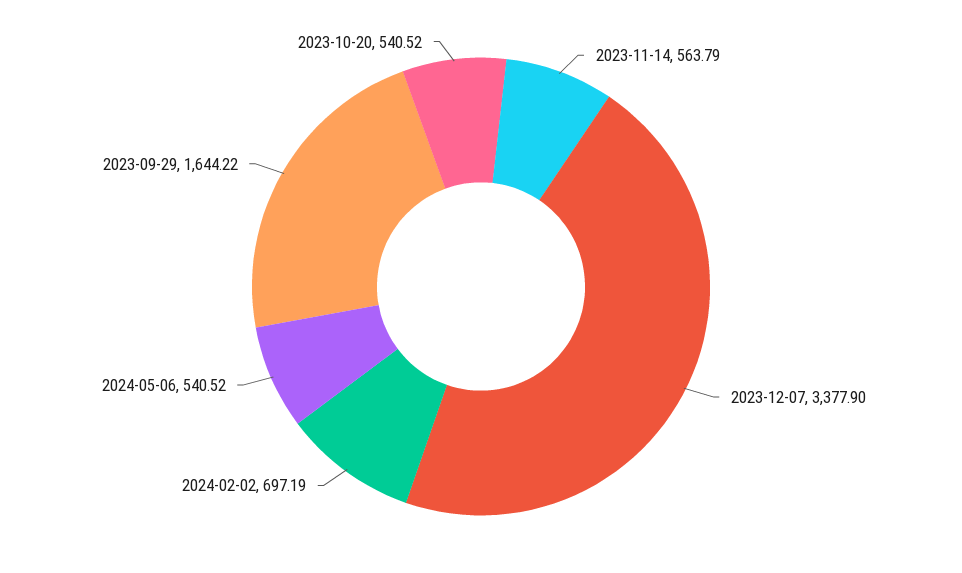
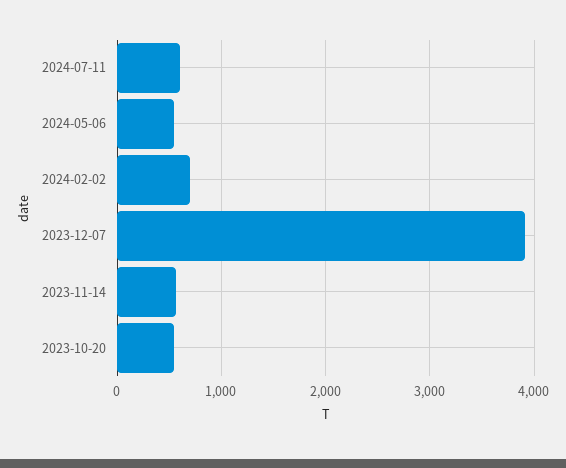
2023-12-07: 3377.9 -> 3900
2023-09-29: 1644.22 -> none
2024-07-11: none -> 600

